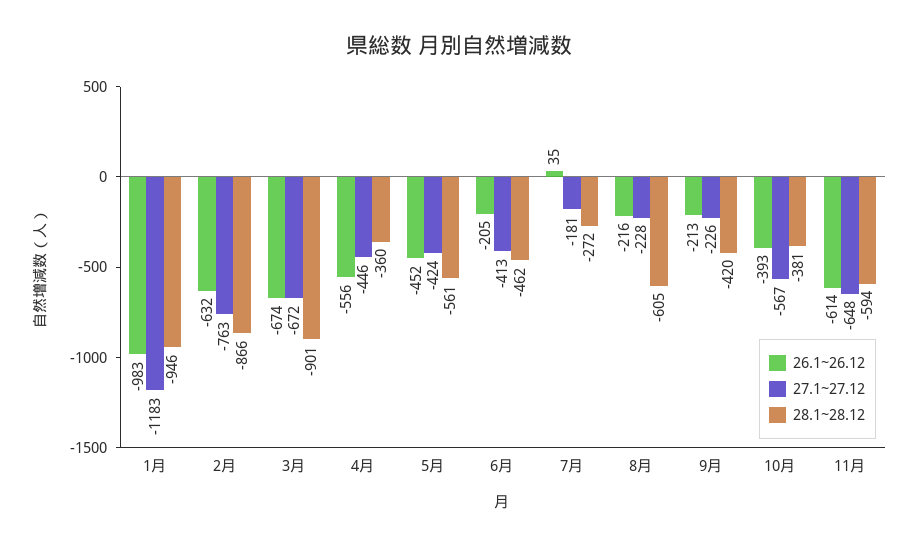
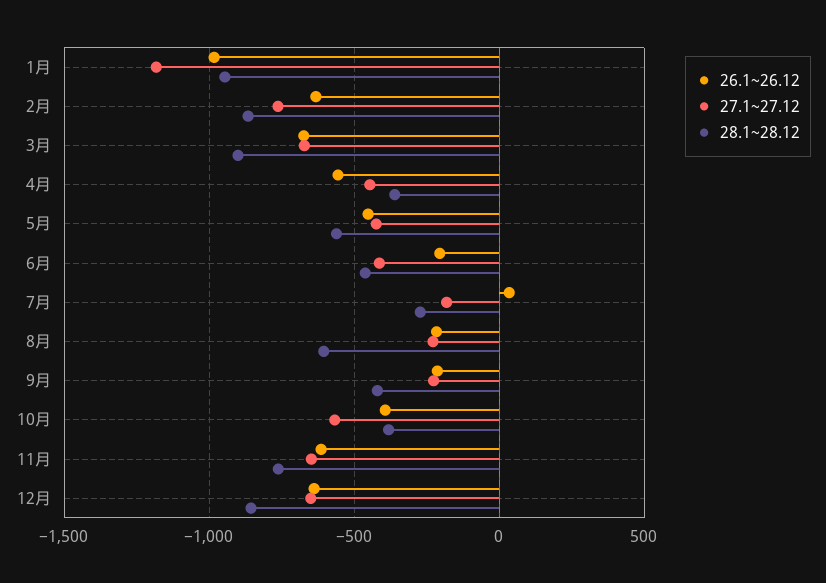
28.1~28.12, 11月: -594 -> -750
26.1~26.12, 12月: none -> -650
27.1~27.12, 12月: none -> -650
28.1~28.12, 12月: none -> -850

